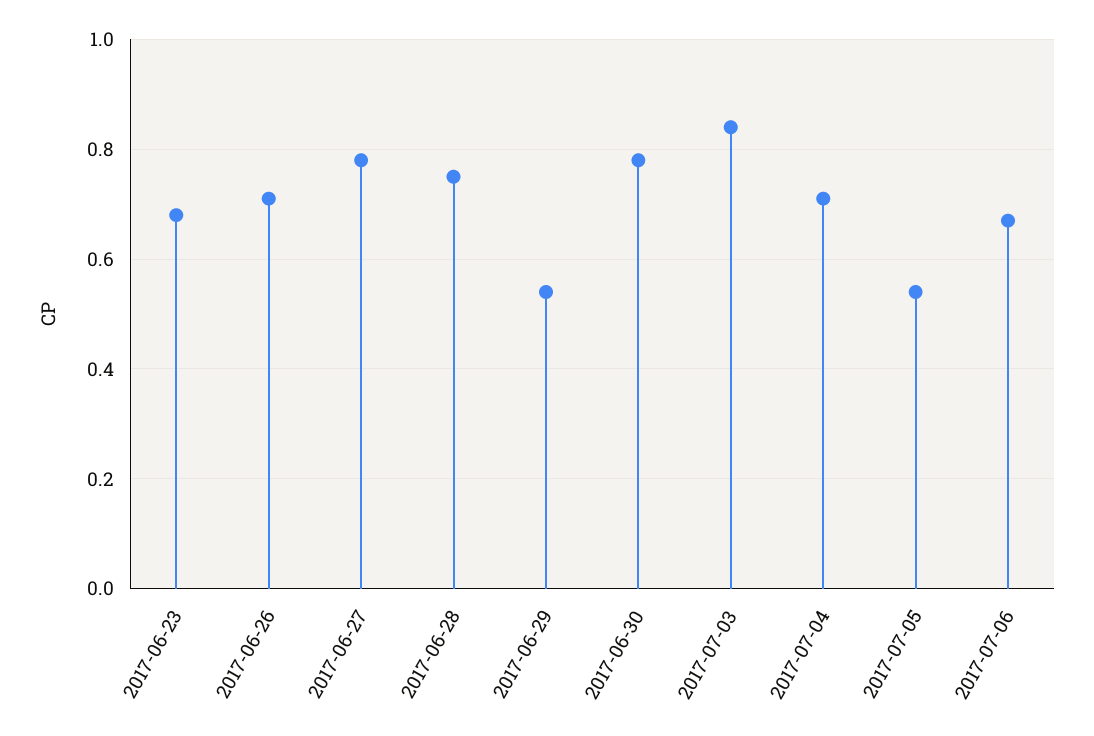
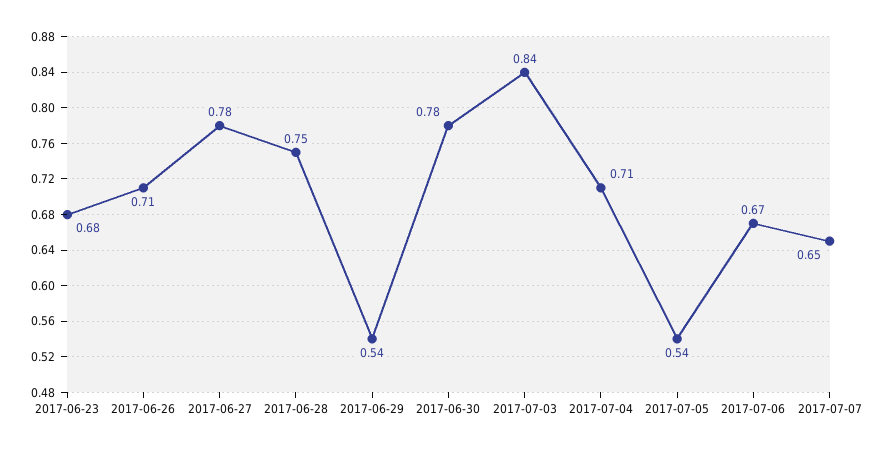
2017-07-07: none -> 0.65

